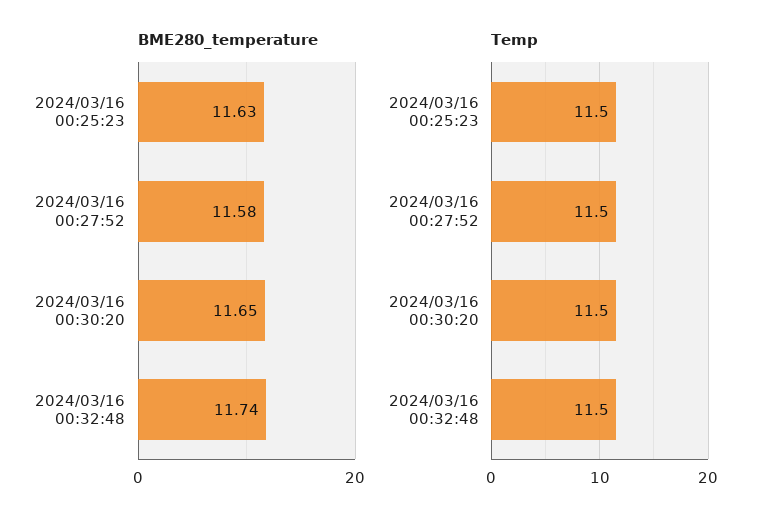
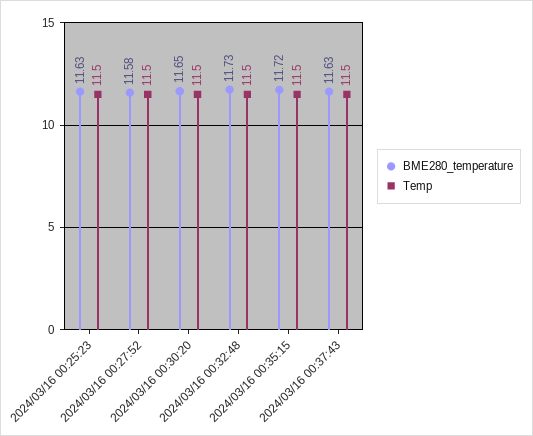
BME280_temperature, 2024/03/16 00:32:48: 11.74 -> 11.73
BME280_temperature, 2024/03/16 00:35:15: none -> 11.72
Temp, 2024/03/16 00:35:15: none -> 11.5
BME280_temperature, 2024/03/16 00:37:43: none -> 11.63
Temp, 2024/03/16 00:37:43: none -> 11.5

